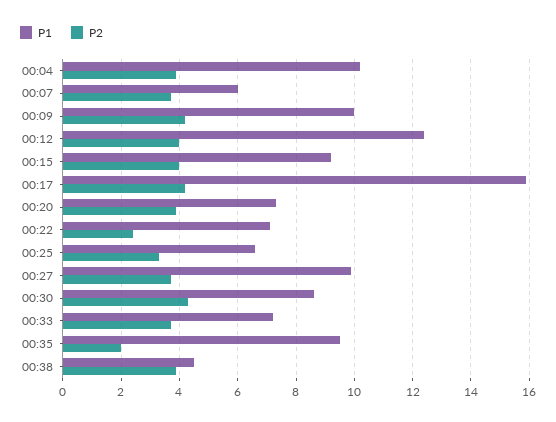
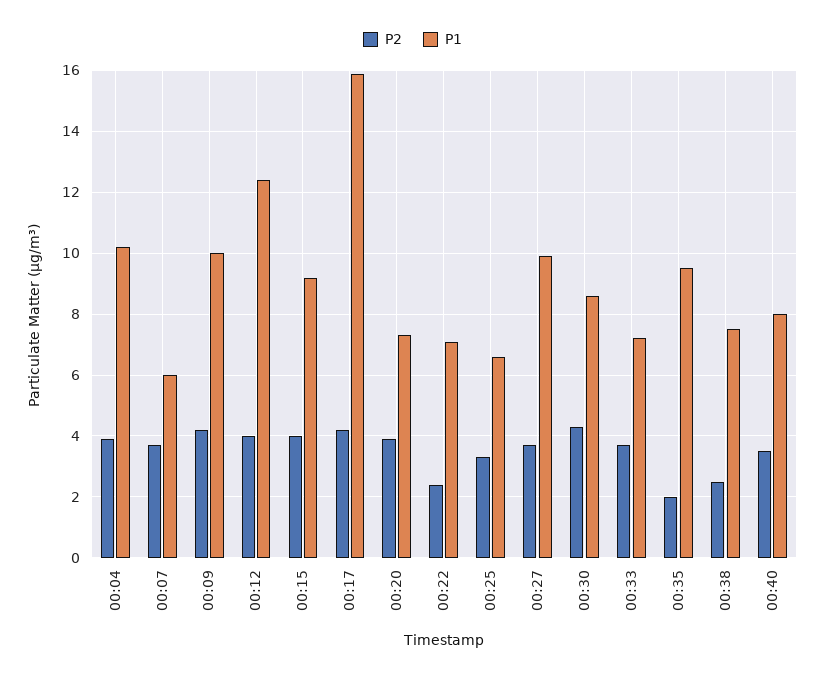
P1, 00:38: 4.5 -> 7.5
P2, 00:38: 4 -> 2.5
P2, 00:40: none -> 3.5
P1, 00:40: none -> 8

